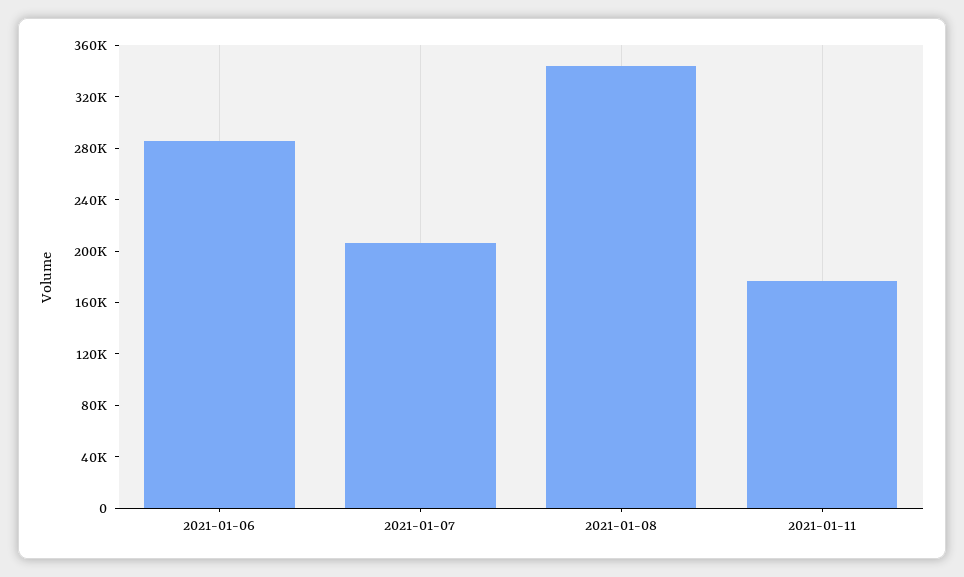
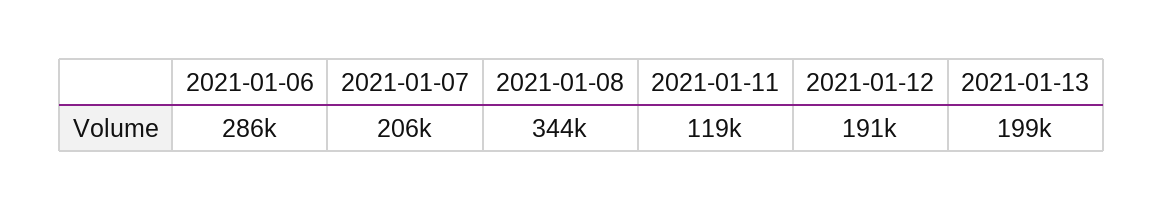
2021-01-11: 180000 -> 119000
2021-01-12: none -> 191000
2021-01-13: none -> 199000

